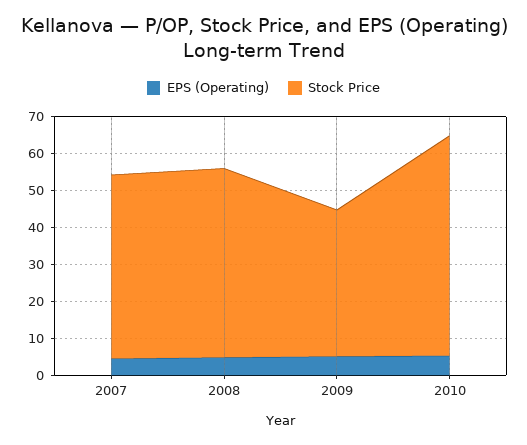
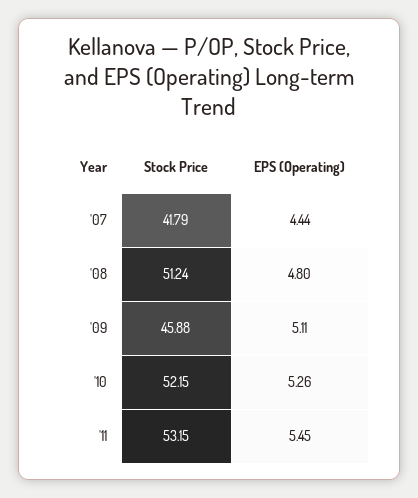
Stock Price, 2007: 50 -> 41.79
Stock Price, 2009: 40 -> 45.88
Stock Price, 2010: 60 -> 52.15
Stock Price, '11: none -> 53.15
EPS (Operating), '11: none -> 5.45

